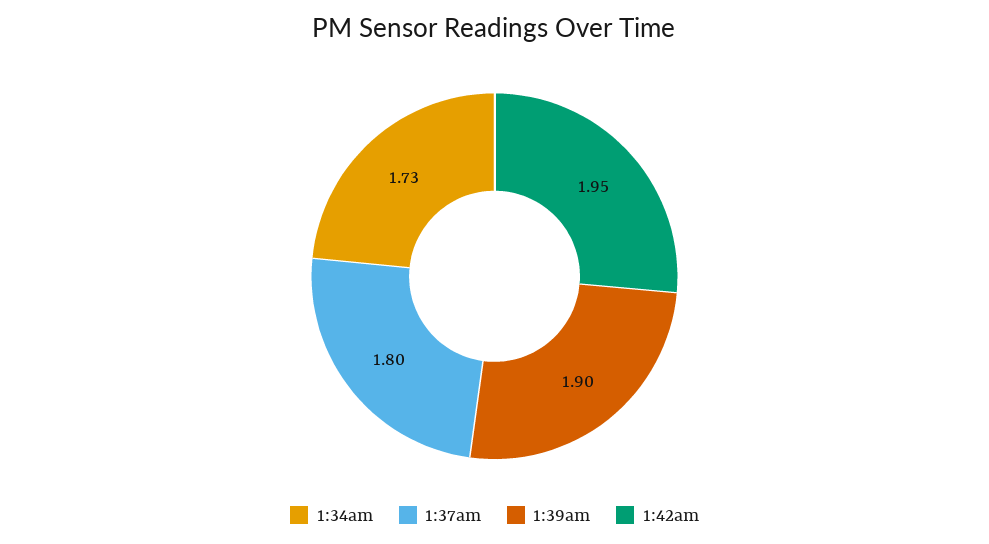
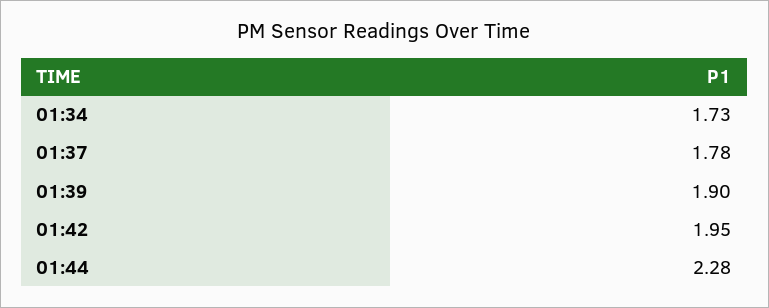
1:37am: 1.8 -> 1.78
01:44: none -> 2.28

